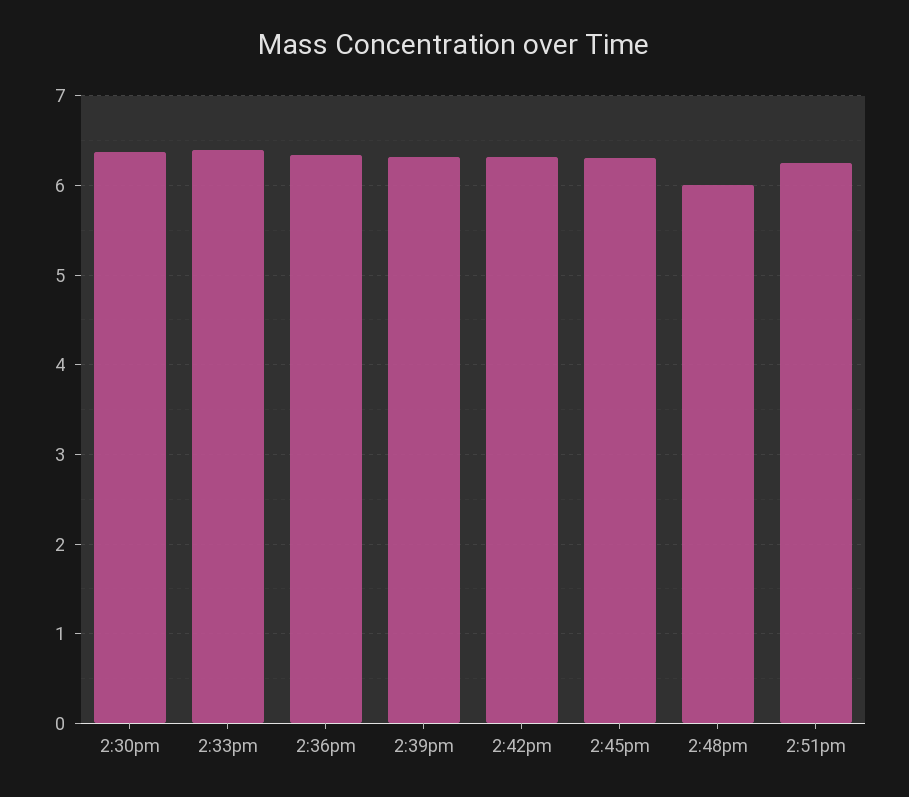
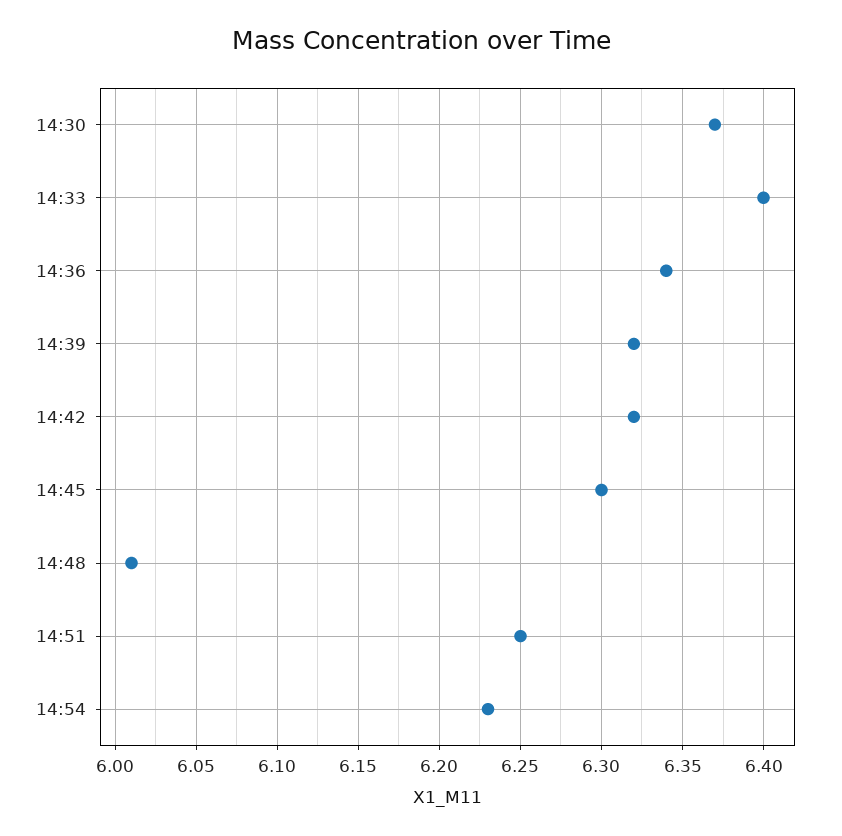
14:54: none -> 6.23

